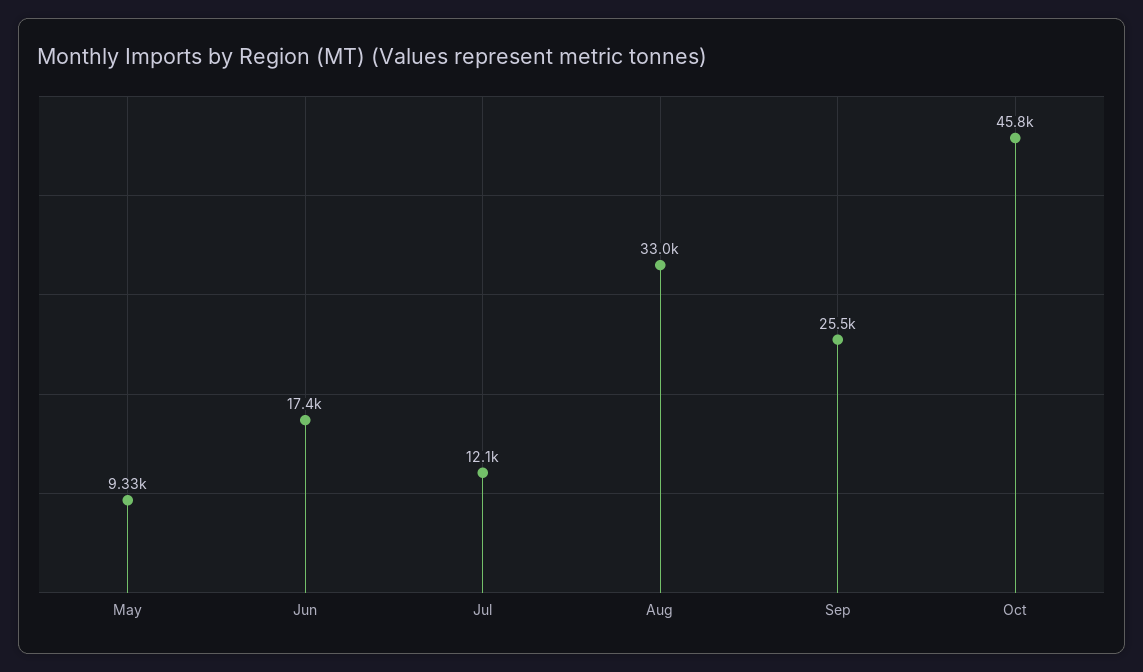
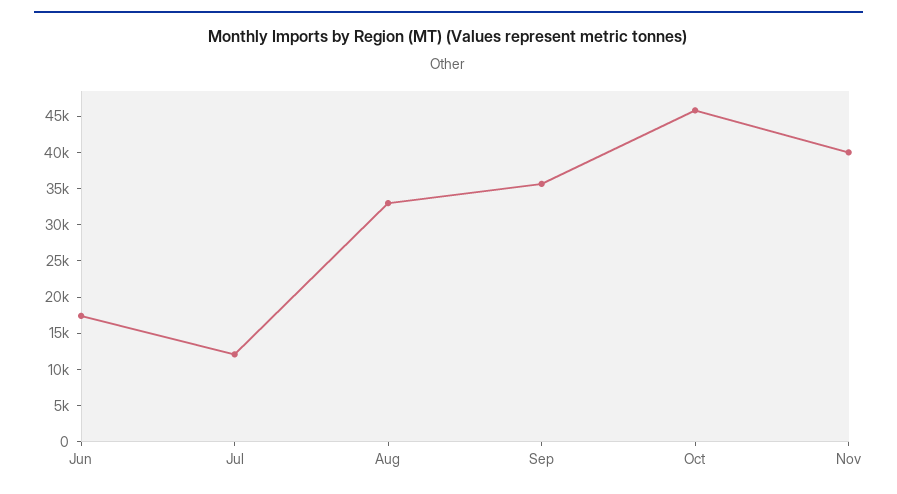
May: 9330 -> none
Sep: 25500 -> 35000
Nov: none -> 40000

